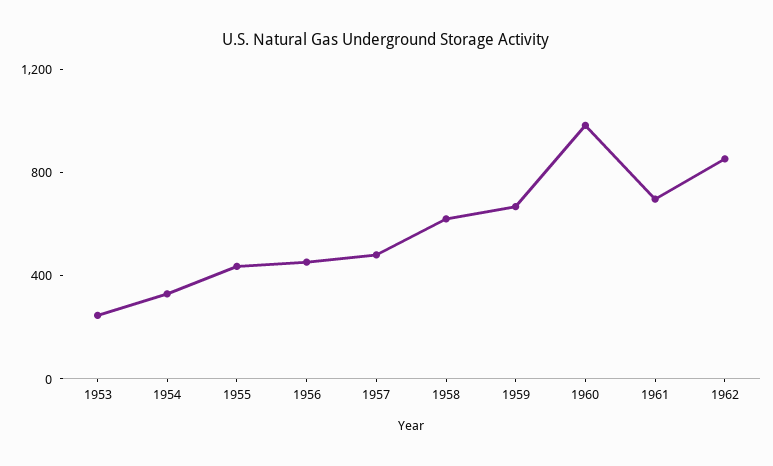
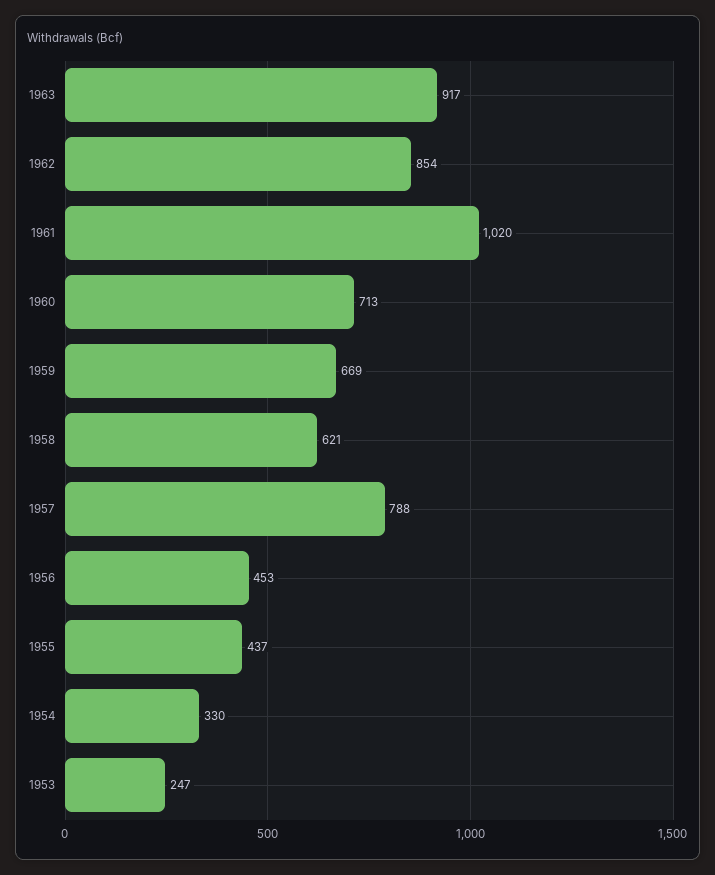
1957: 500 -> 788
1960: 1000 -> 713
1961: 700 -> 1020
1963: none -> 917

